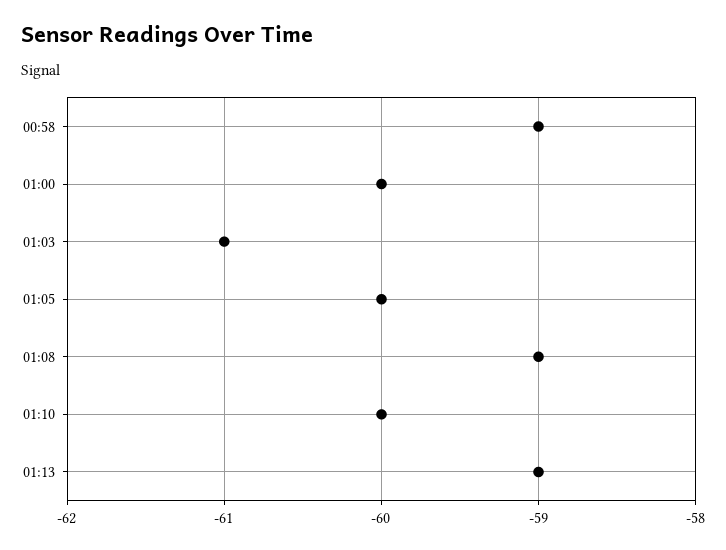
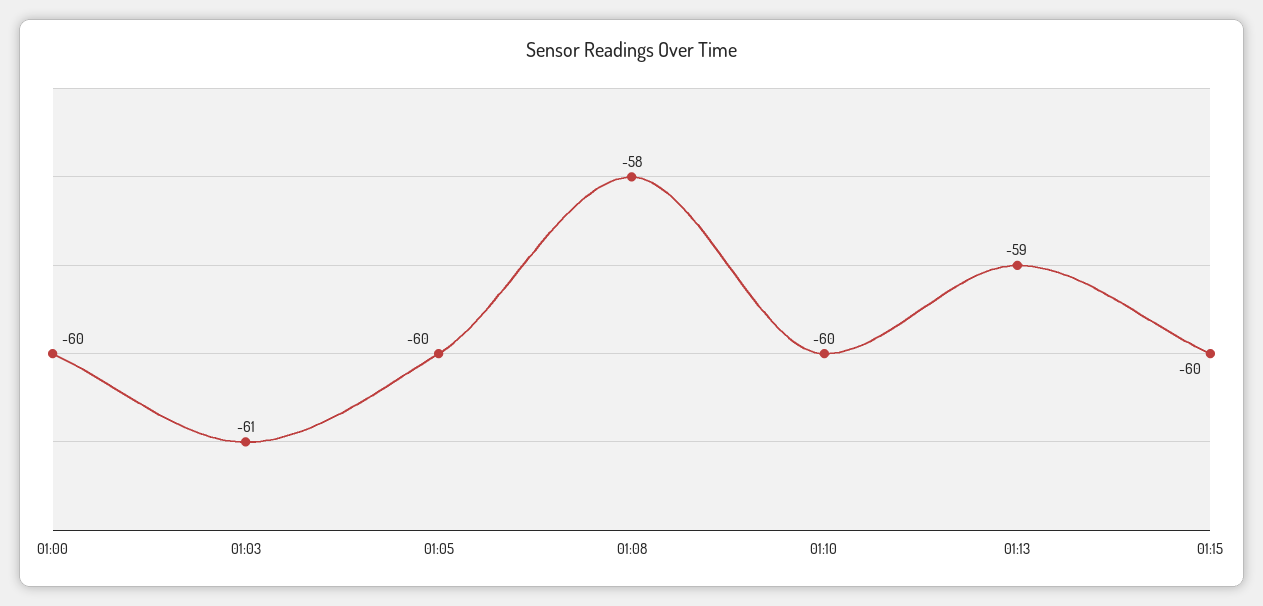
00:58: -59 -> none
01:08: -59 -> -58
01:15: none -> -60

